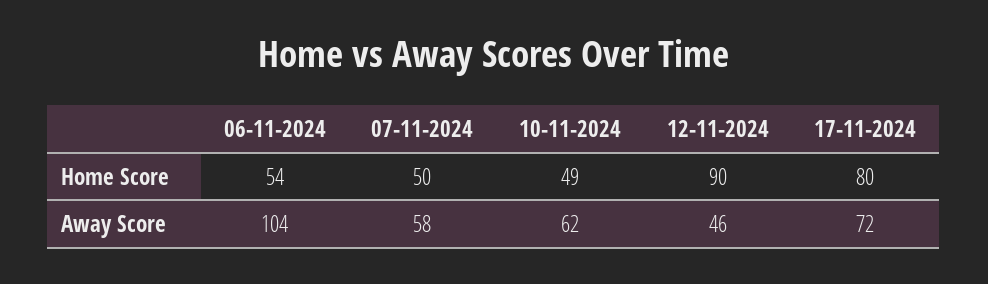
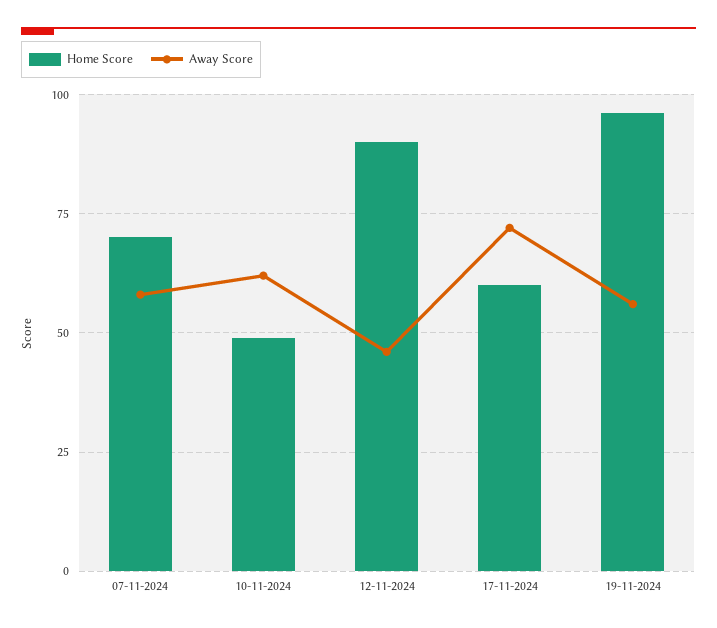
Home Score, 06-11-2024: 54 -> none
Home Score, 07-11-2024: 50 -> 70
Home Score, 17-11-2024: 80 -> 60
Away Score, 06-11-2024: 104 -> none
Home Score, 19-11-2024: none -> 95
Away Score, 19-11-2024: none -> 55

